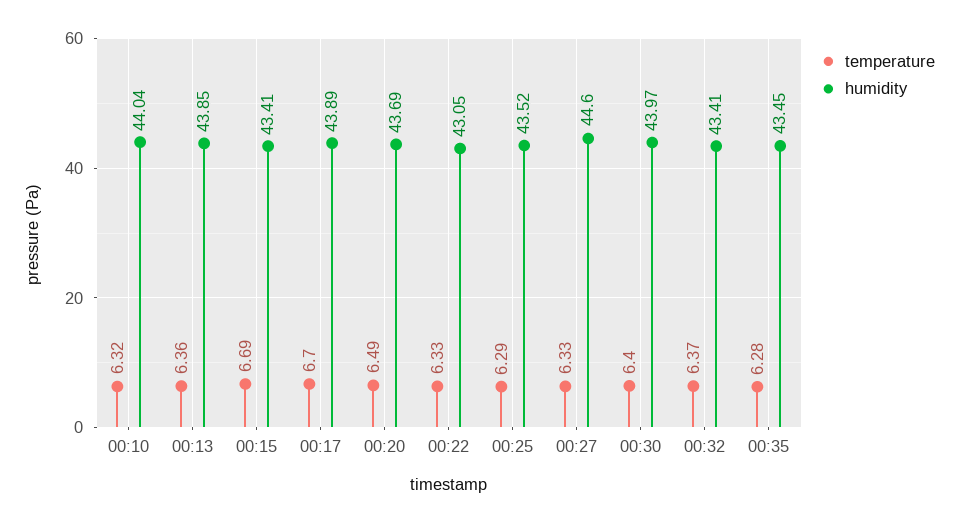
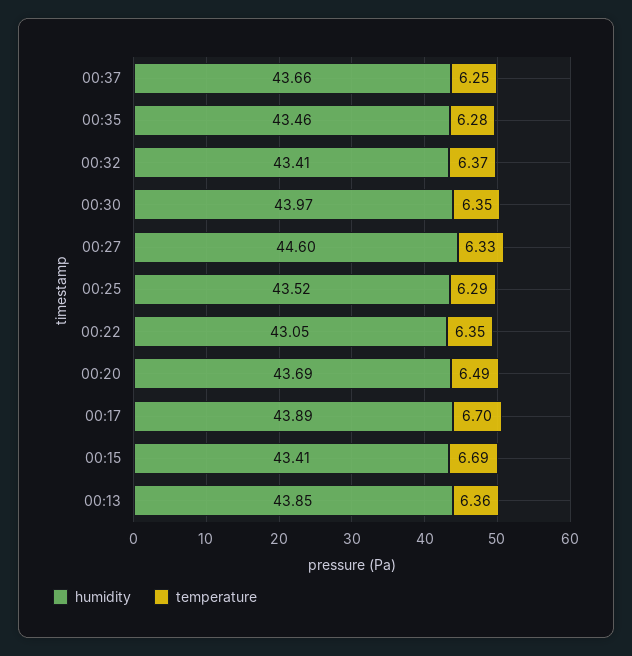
temperature, 00:10: 6.32 -> none
humidity, 00:10: 44.04 -> none
temperature, 00:22: 6.33 -> 6.35
temperature, 00:30: 6.4 -> 6.35
humidity, 00:35: 43.45 -> 43.46
humidity, 00:37: none -> 43.66
temperature, 00:37: none -> 6.25

